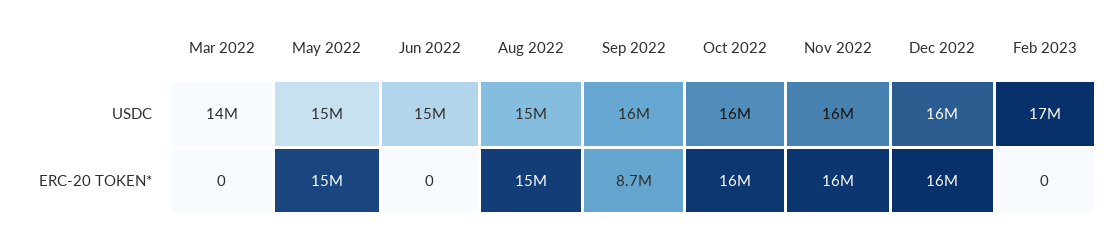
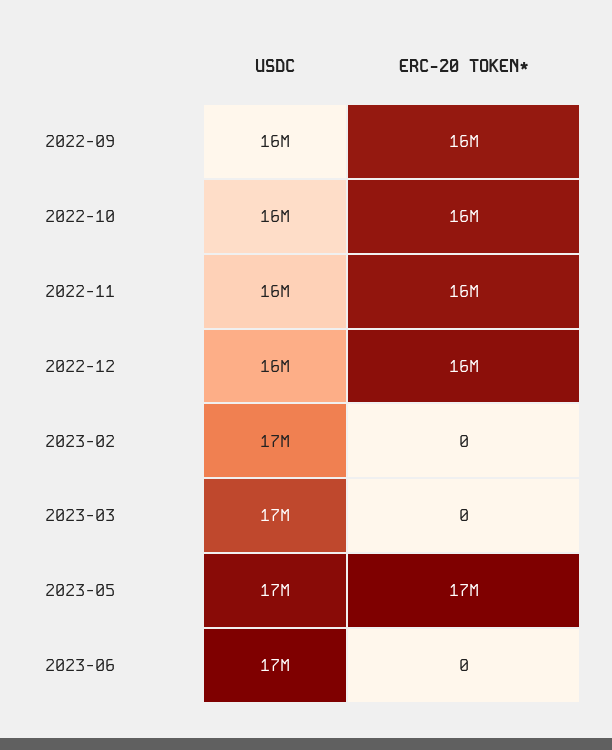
Mar 2022, USDC: 14000000 -> none
May 2022, USDC: 15000000 -> none
Jun 2022, USDC: 15000000 -> none
Aug 2022, USDC: 15000000 -> none
Mar 2022, ERC-20 TOKEN*: 0 -> none
May 2022, ERC-20 TOKEN*: 15000000 -> none
Jun 2022, ERC-20 TOKEN*: 0 -> none
Aug 2022, ERC-20 TOKEN*: 15000000 -> none
Sep 2022, ERC-20 TOKEN*: 8700000 -> 16000000
2023-03, USDC: none -> 17000000
2023-03, ERC-20 TOKEN*: none -> 0
2023-05, USDC: none -> 17000000
2023-05, ERC-20 TOKEN*: none -> 17000000
2023-06, USDC: none -> 17000000
2023-06, ERC-20 TOKEN*: none -> 0

